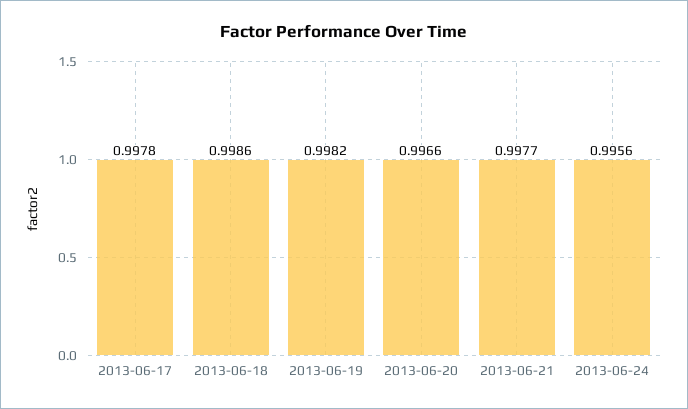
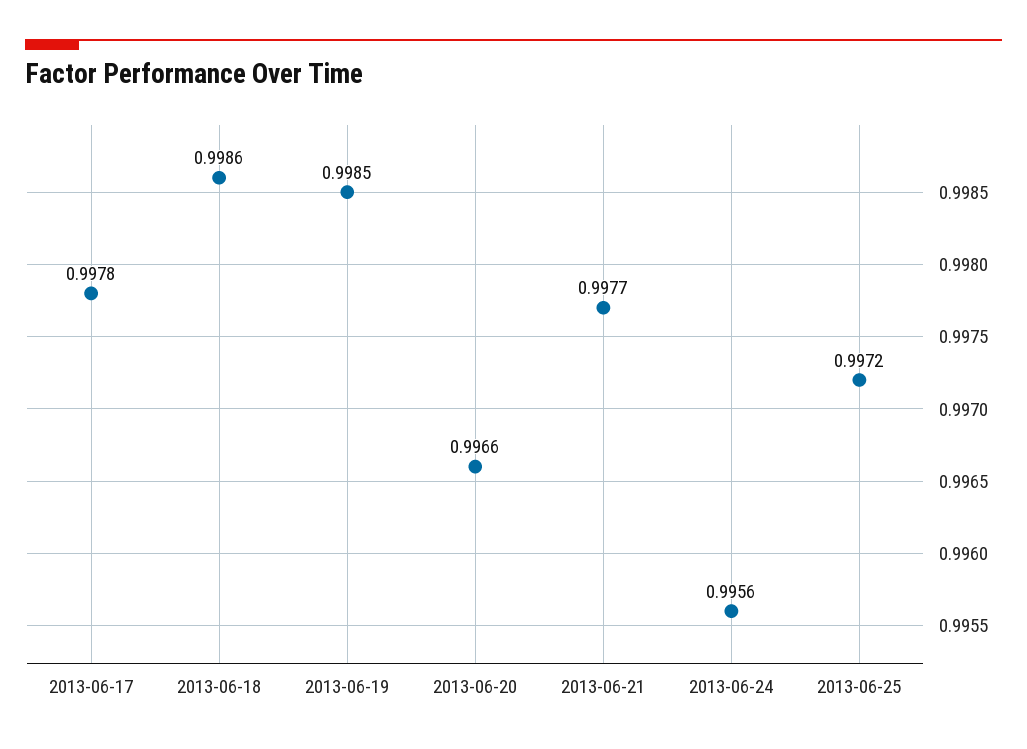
2013-06-19: 0.9982 -> 0.9985
2013-06-25: none -> 0.9972

